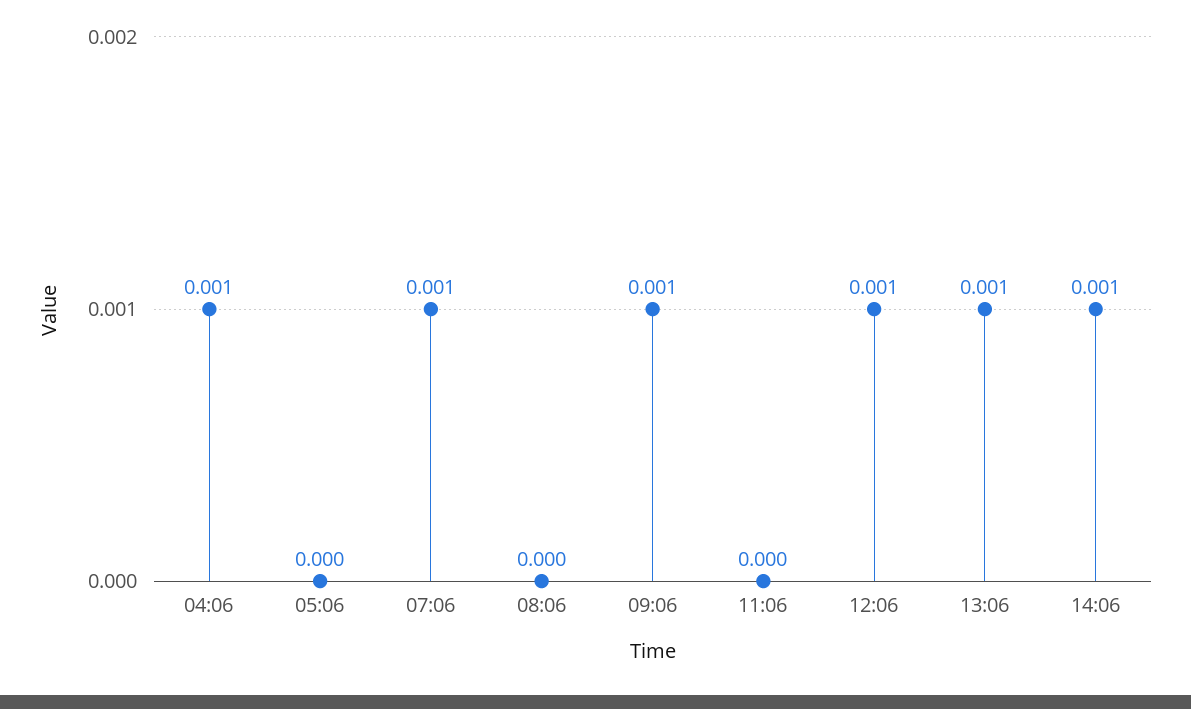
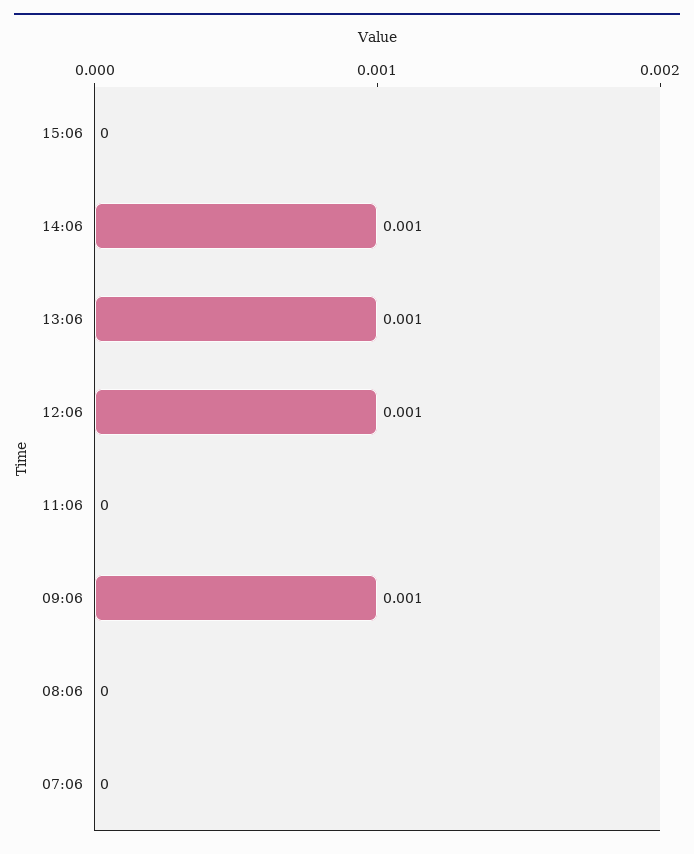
04:06: 0.001 -> none
05:06: 0 -> none
07:06: 0.001 -> 0
15:06: none -> 0

